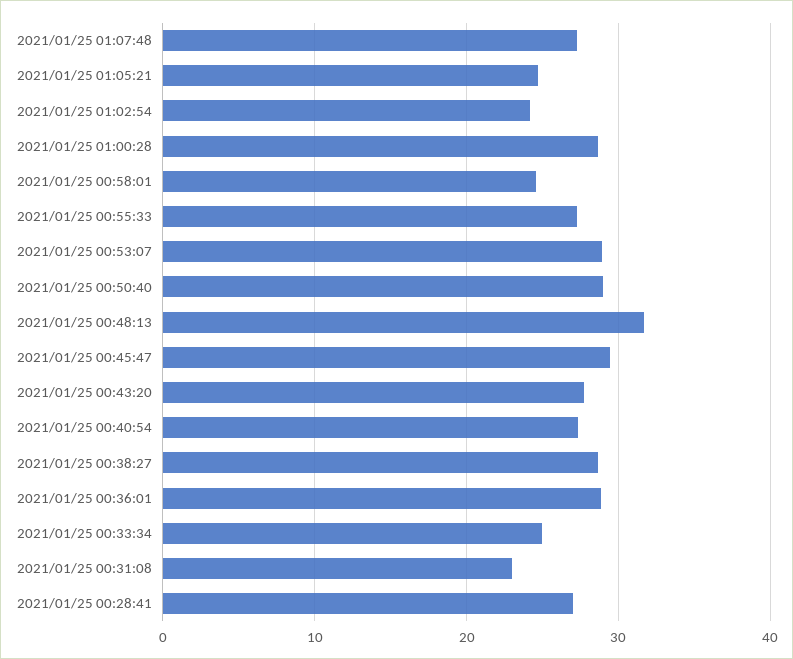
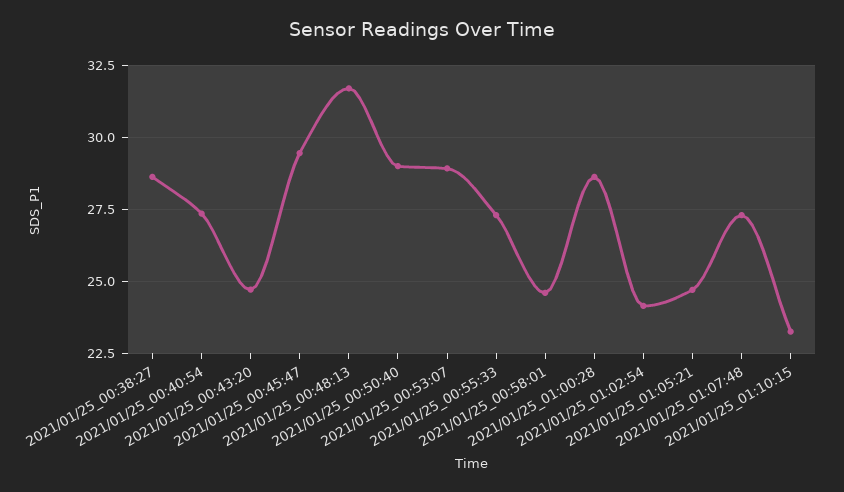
2021/01/25 00:43:20: 28 -> 24.75
2021/01/25 00:36:01: 29 -> none
2021/01/25 00:33:34: 25 -> none
2021/01/25 00:31:08: 23 -> none
2021/01/25 00:28:41: 27 -> none
2021/01/25_01:10:15: none -> 23.25

